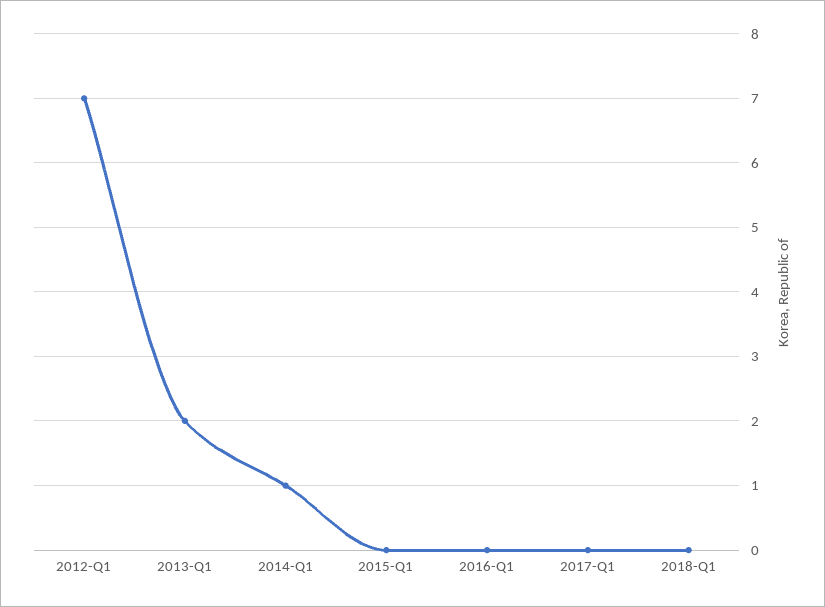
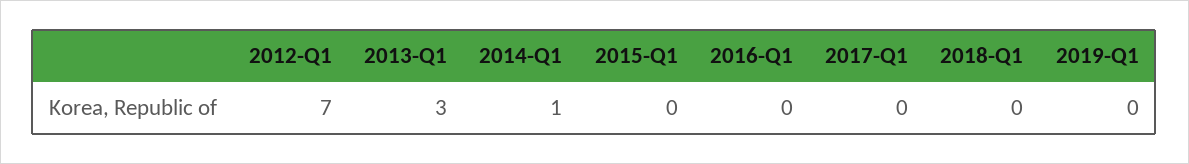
2013-Q1: 2 -> 3
2019-Q1: none -> 0

